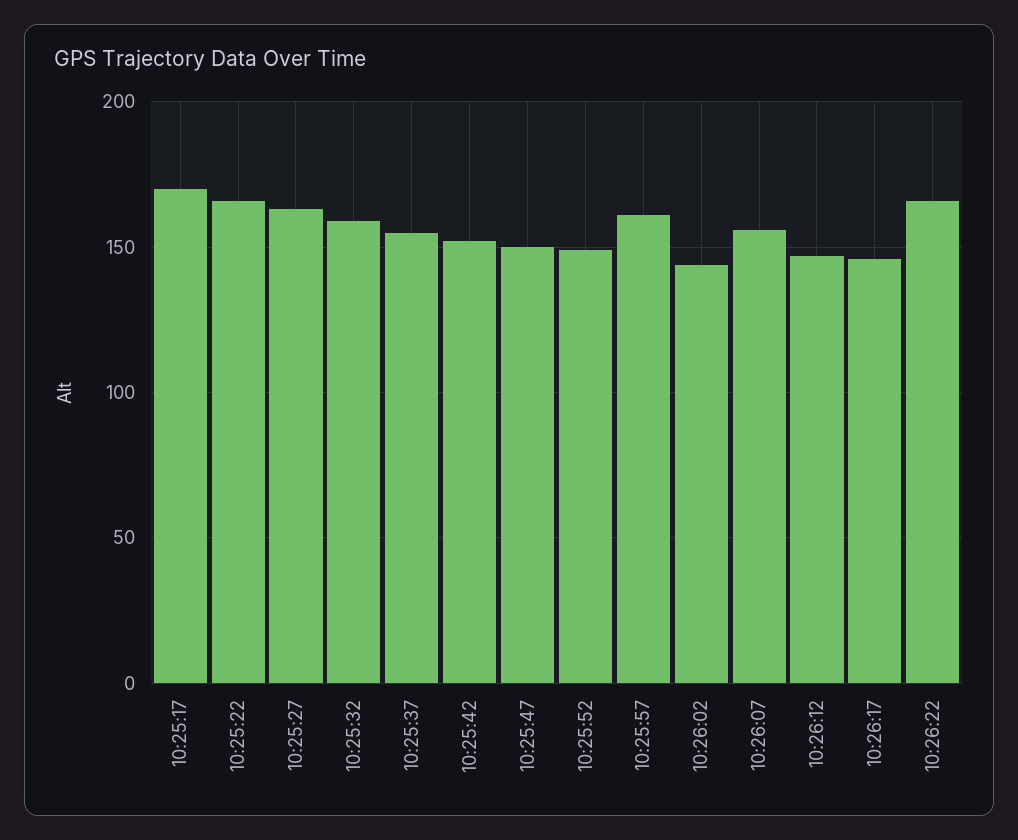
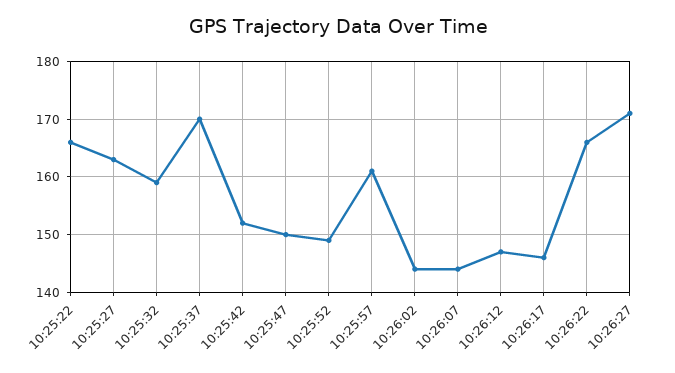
10:25:17: 170 -> none
10:25:37: 155 -> 170
10:26:07: 155 -> 145
10:26:27: none -> 170

